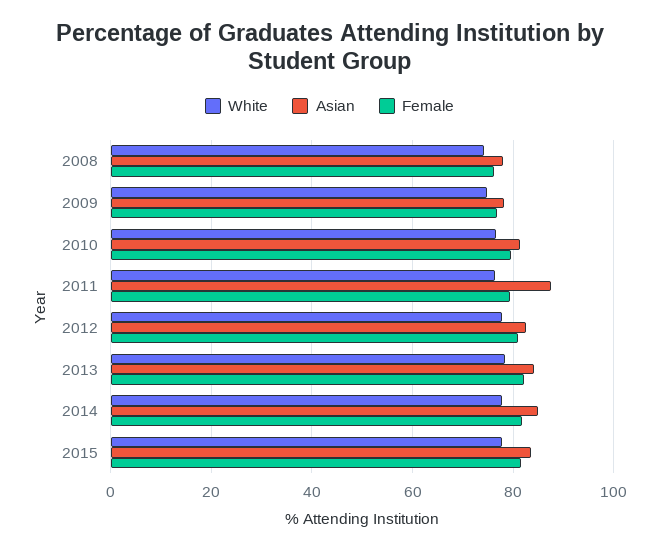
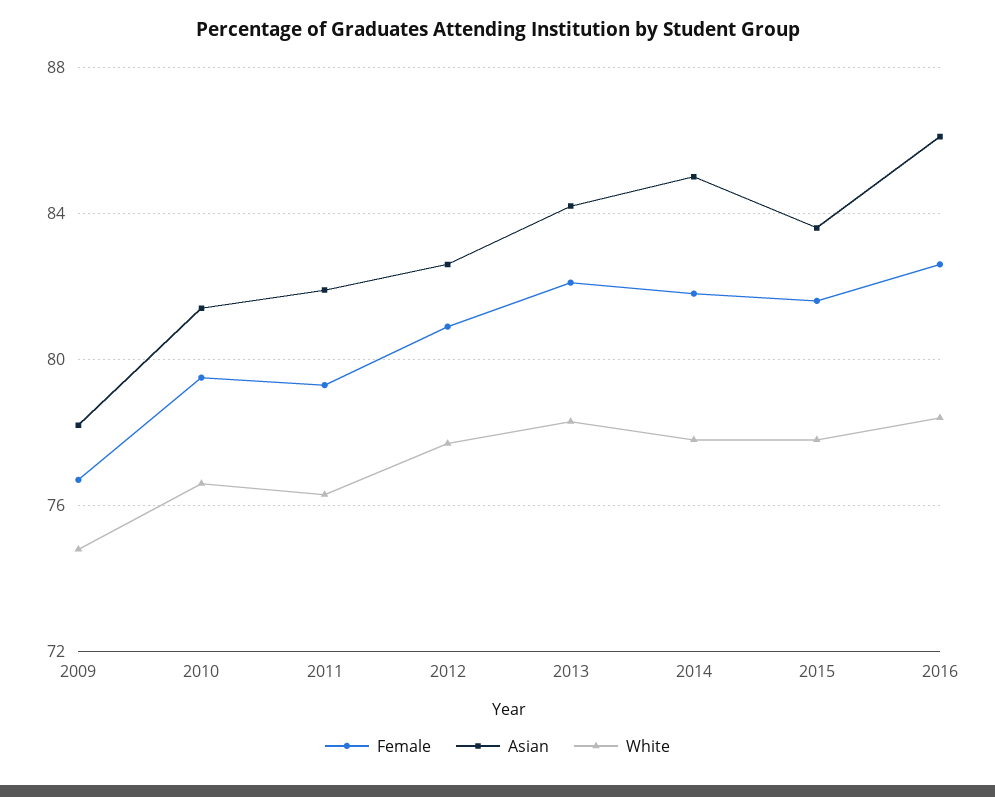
White, 2008: 74 -> none
Asian, 2008: 78 -> none
Female, 2008: 76 -> none
Asian, 2011: 88 -> 82
Female, 2016: none -> 82.5
Asian, 2016: none -> 86
White, 2016: none -> 78.5

